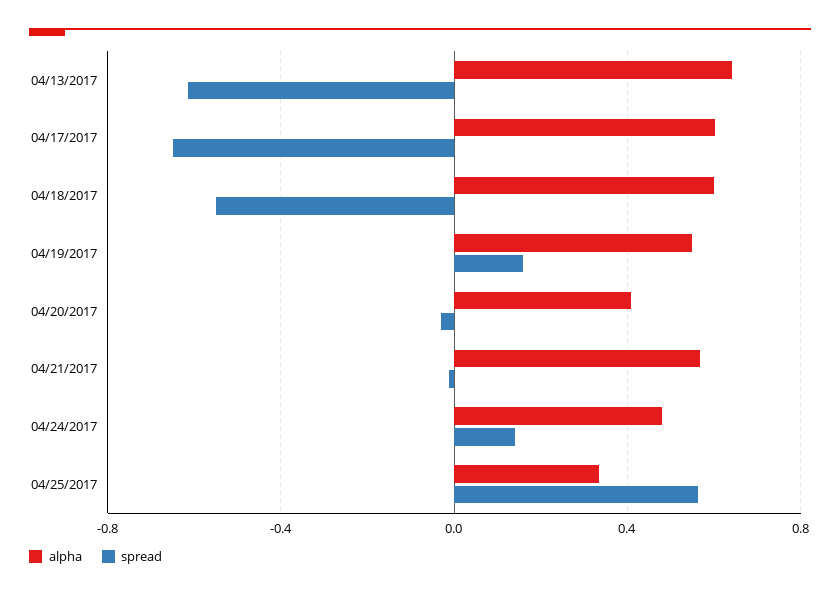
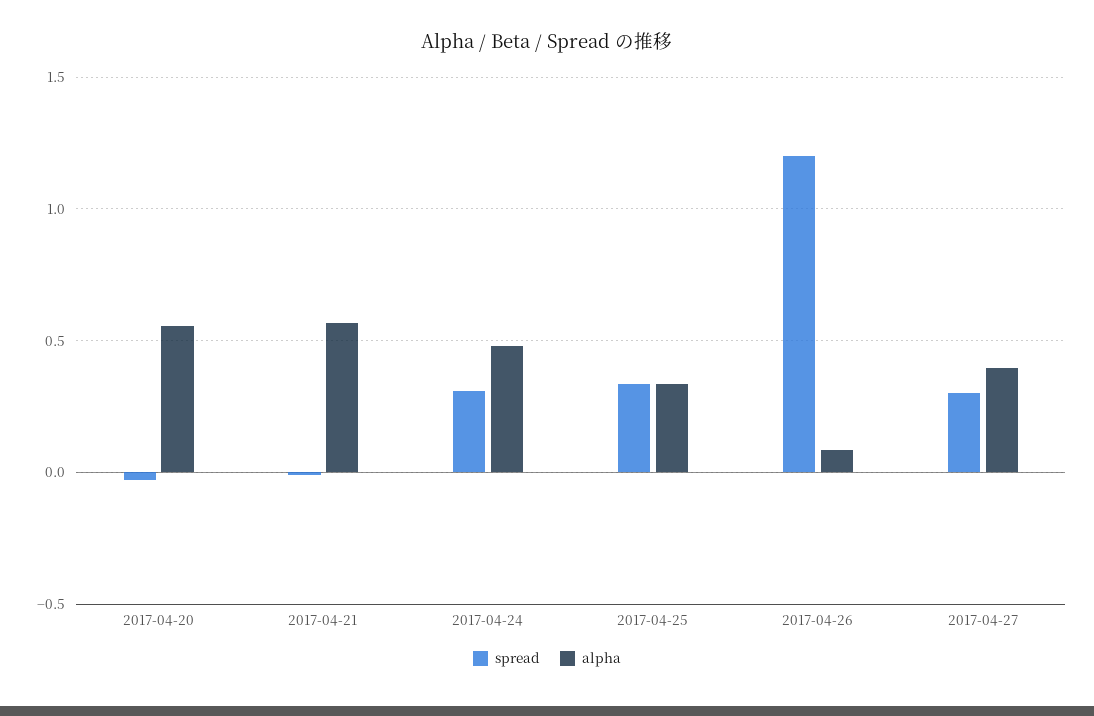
alpha, 04/13/2017: 0.65 -> none
spread, 04/13/2017: -0.6 -> none
alpha, 04/17/2017: 0.6 -> none
spread, 04/17/2017: -0.65 -> none
alpha, 04/18/2017: 0.6 -> none
spread, 04/18/2017: -0.55 -> none
alpha, 04/19/2017: 0.55 -> none
spread, 04/19/2017: 0.15 -> none
alpha, 04/20/2017: 0.4 -> 0.55
spread, 04/24/2017: 0.15 -> 0.3
spread, 04/25/2017: 0.55 -> 0.35
spread, 2017-04-26: none -> 1.2
alpha, 2017-04-26: none -> 0.1
spread, 2017-04-27: none -> 0.3
alpha, 2017-04-27: none -> 0.4

